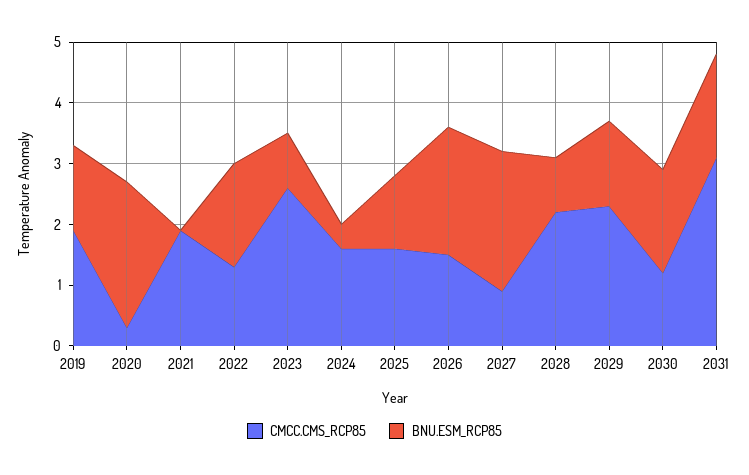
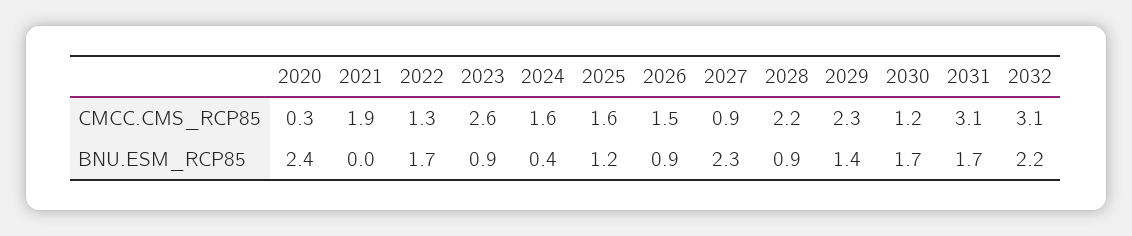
CMCC.CMS_RCP85, 2019: 2 -> none
BNU.ESM_RCP85, 2019: 1.5 -> none
BNU.ESM_RCP85, 2026: 2 -> 0.9
CMCC.CMS_RCP85, 2032: none -> 3.1
BNU.ESM_RCP85, 2032: none -> 2.2

